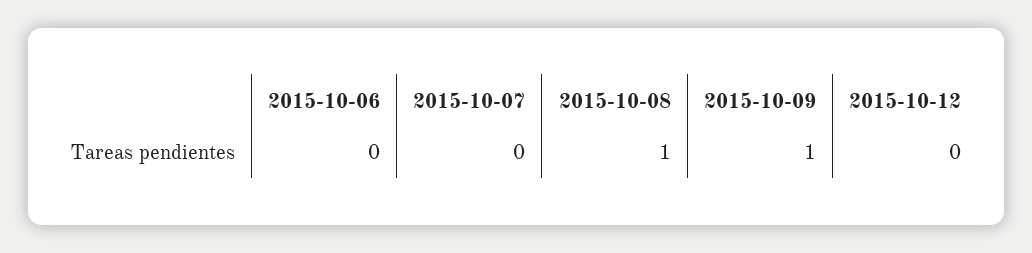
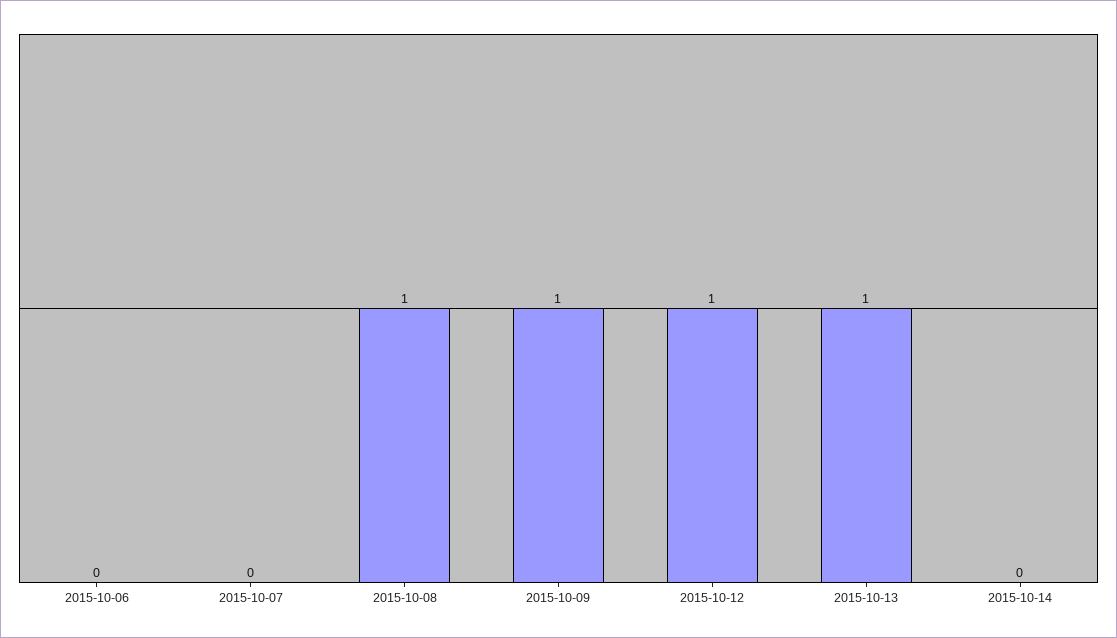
2015-10-12: 0 -> 1
2015-10-13: none -> 1
2015-10-14: none -> 0

